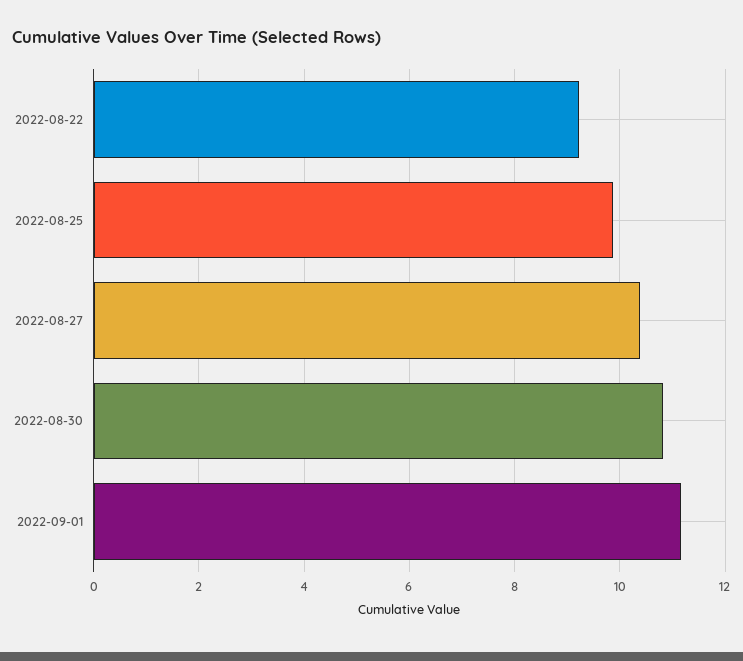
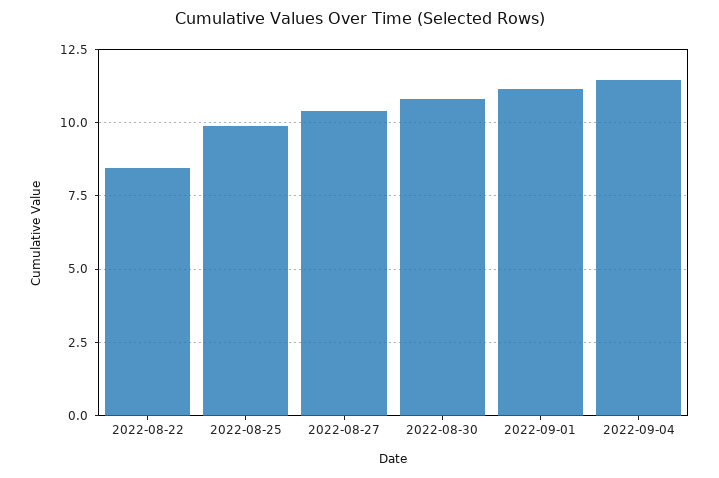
2022-08-22: 9.2 -> 8.5
2022-09-04: none -> 11.5

